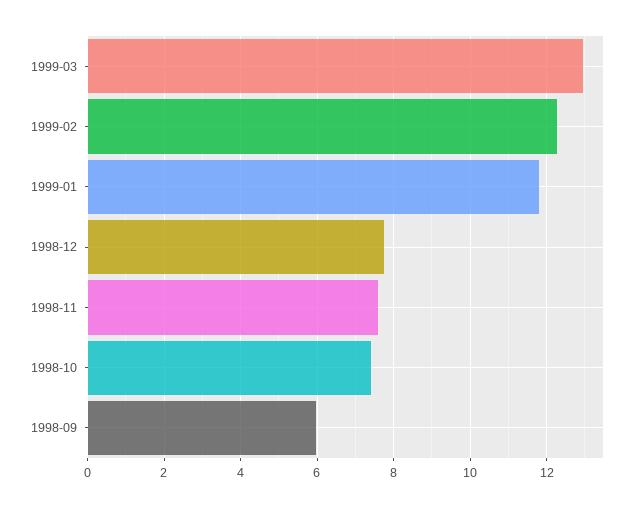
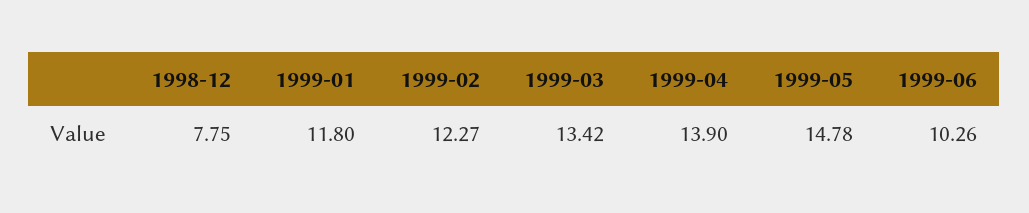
1999-03: 13 -> 13.42
1998-11: 7.6 -> none
1998-10: 7.4 -> none
1998-09: 6 -> none
1999-04: none -> 13.9
1999-05: none -> 14.78
1999-06: none -> 10.26

